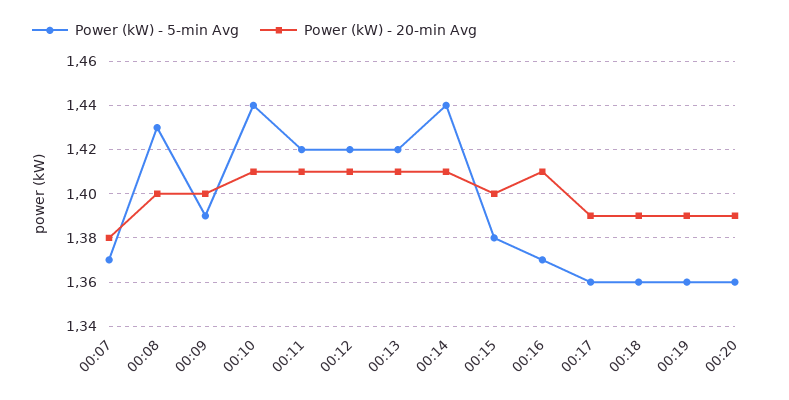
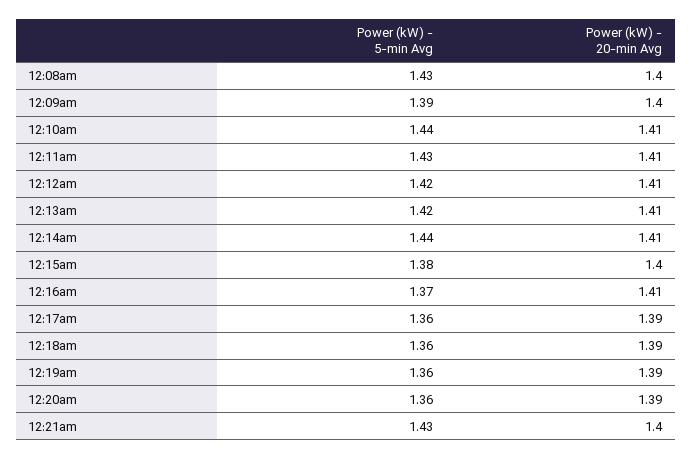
Power (kW) - 5-min Avg, 00:07: 1.37 -> none
Power (kW) - 20-min Avg, 00:07: 1.38 -> none
Power (kW) - 5-min Avg, 00:11: 1.42 -> 1.43
Power (kW) - 5-min Avg, 12:21am: none -> 1.43
Power (kW) - 20-min Avg, 12:21am: none -> 1.4

